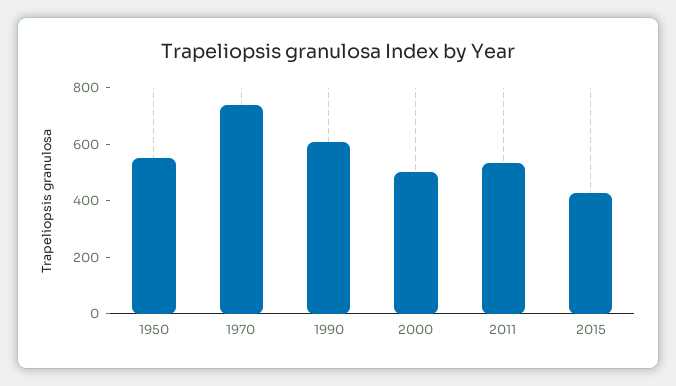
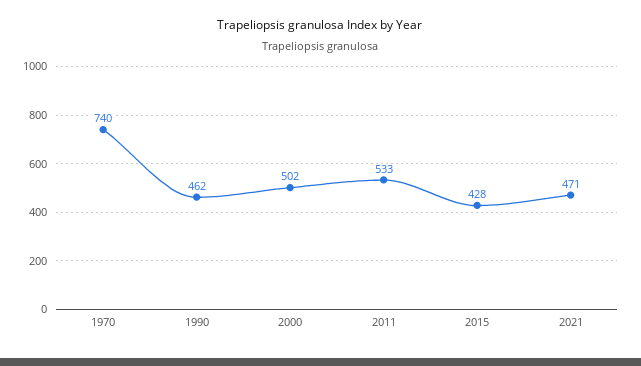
1950: 550 -> none
1990: 600 -> 462
2021: none -> 471

